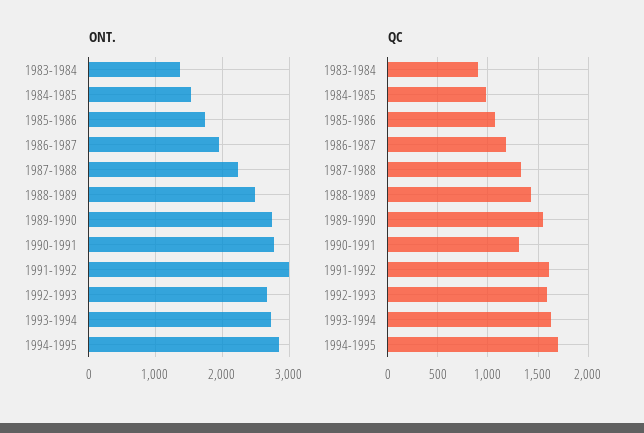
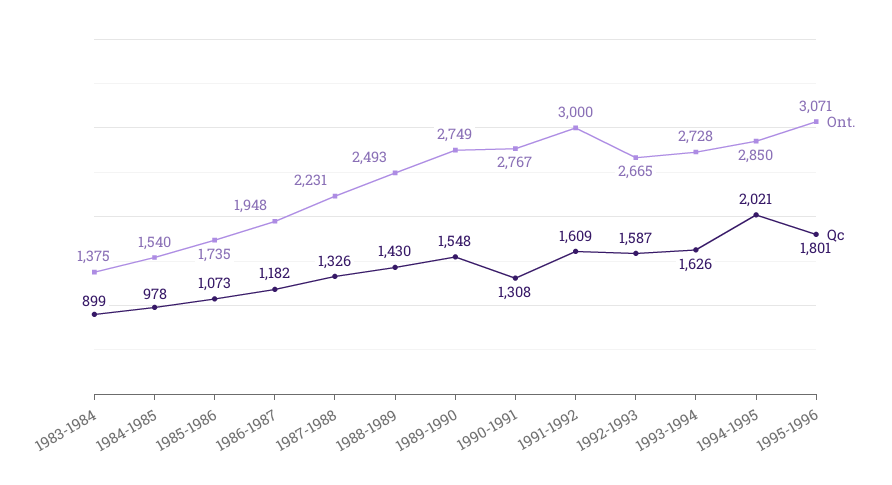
QC, 1994-1995: 1700 -> 2021
ONT., 1995-1996: none -> 3071
QC, 1995-1996: none -> 1801

